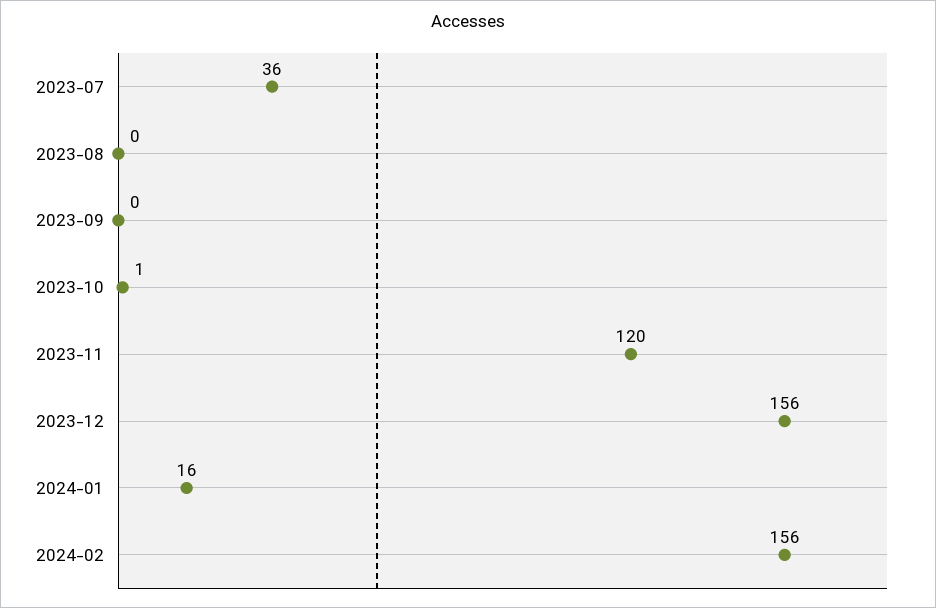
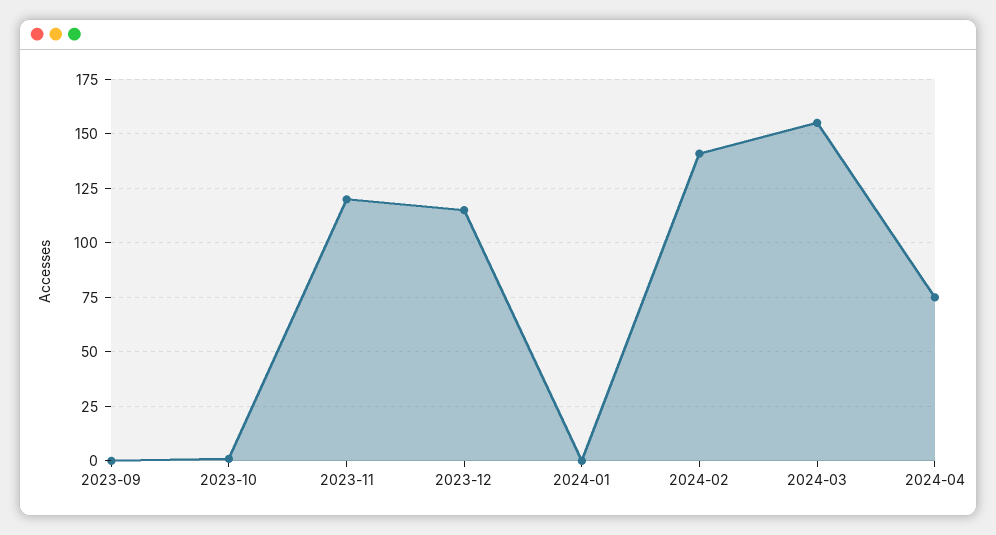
2023-07: 36 -> none
2023-08: 0 -> none
2023-12: 156 -> 115
2024-01: 16 -> 0
2024-02: 156 -> 140
2024-03: none -> 155
2024-04: none -> 75

